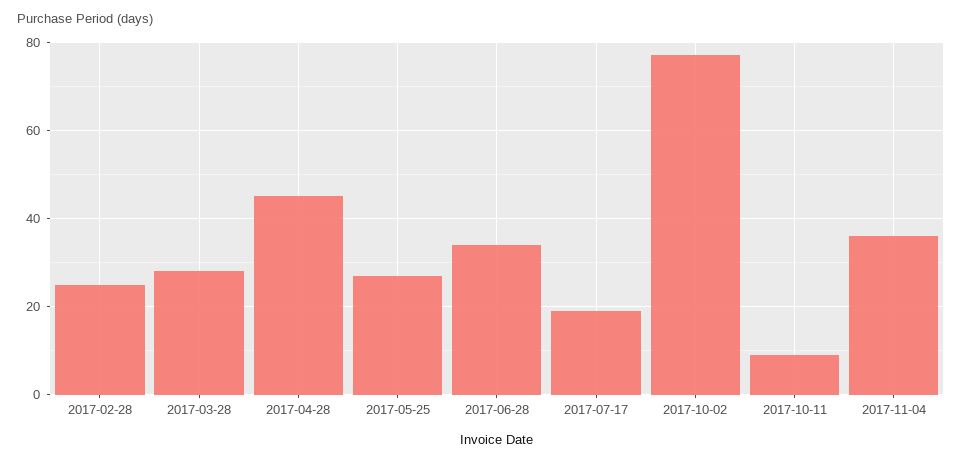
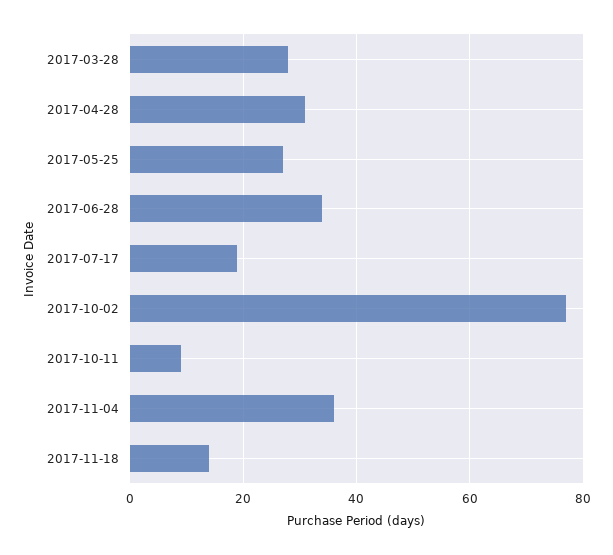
2017-02-28: 25 -> none
2017-04-28: 45 -> 30
2017-11-18: none -> 15

